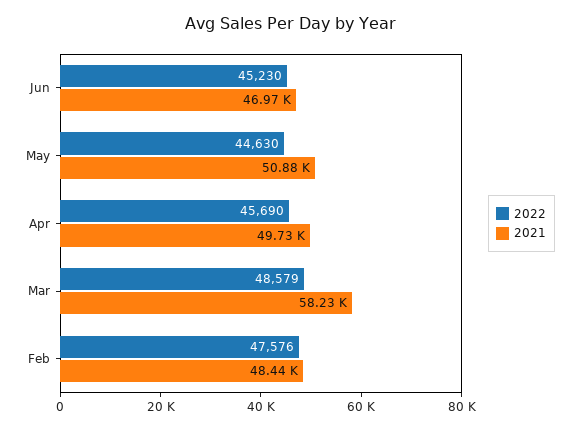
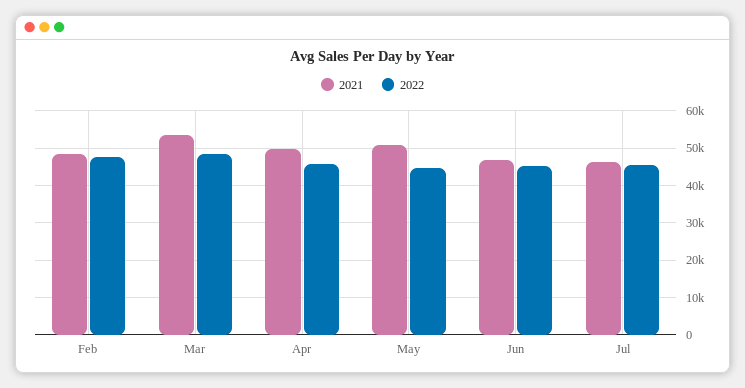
2021, Mar: 58230 -> 54000
2021, Jul: none -> 46000
2022, Jul: none -> 46000

